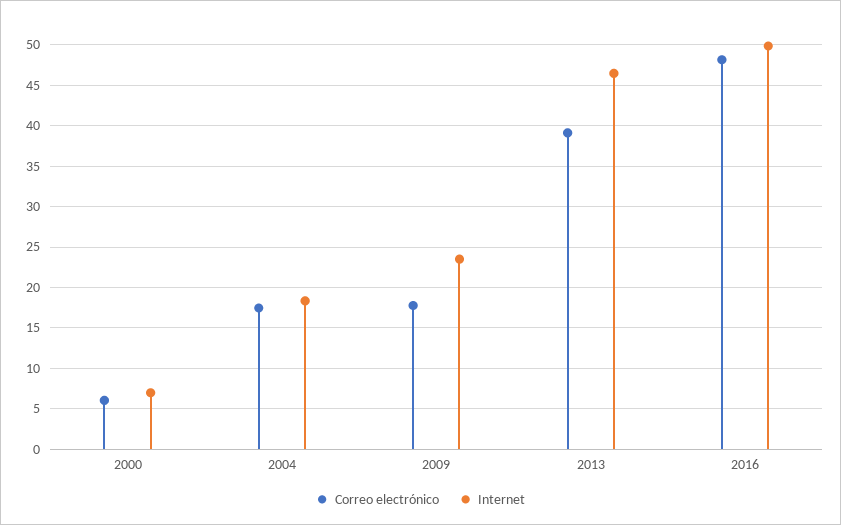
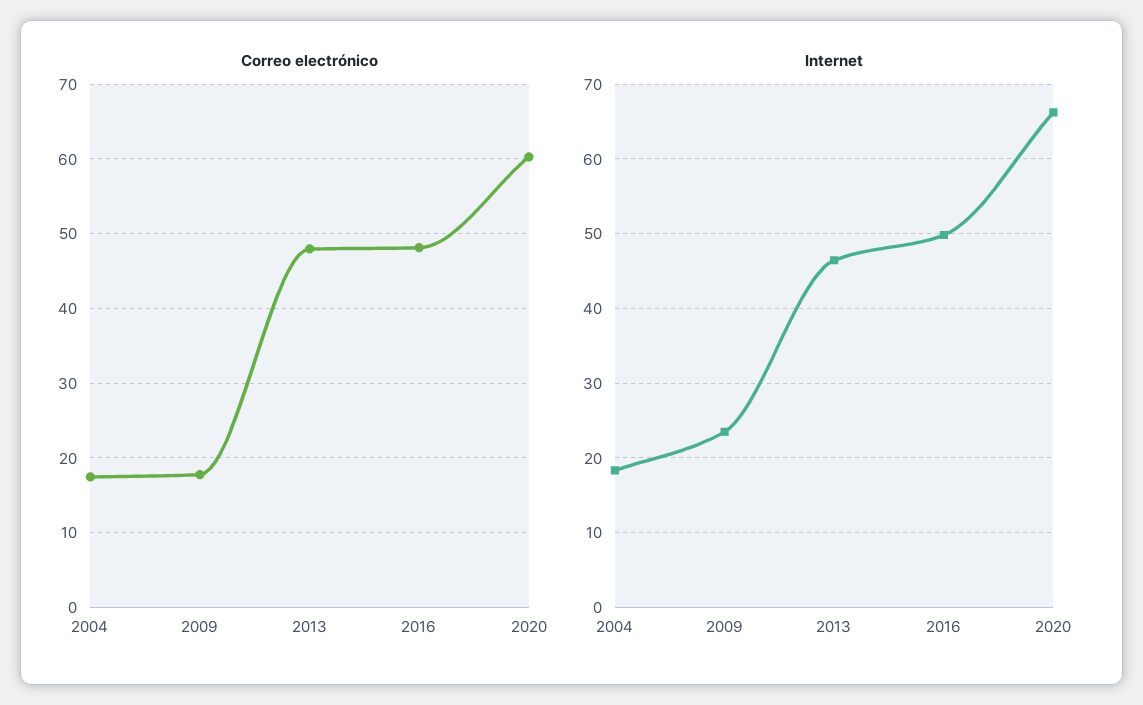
Correo electrónico, 2000: 6 -> none
Internet, 2000: 7 -> none
Correo electrónico, 2013: 39 -> 48
Correo electrónico, 2020: none -> 60
Internet, 2020: none -> 66

